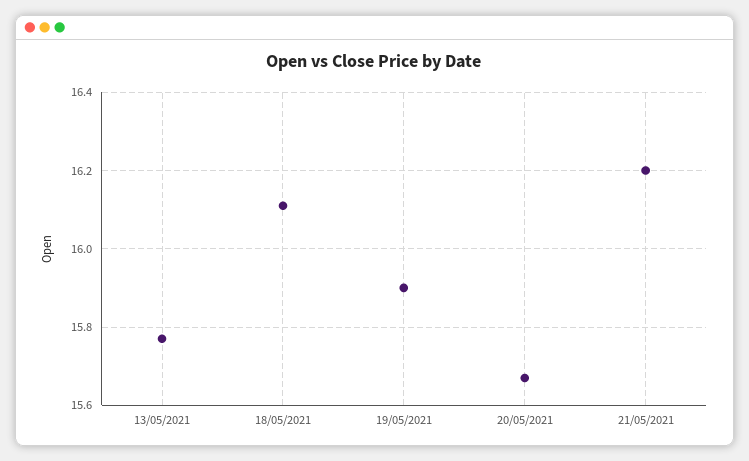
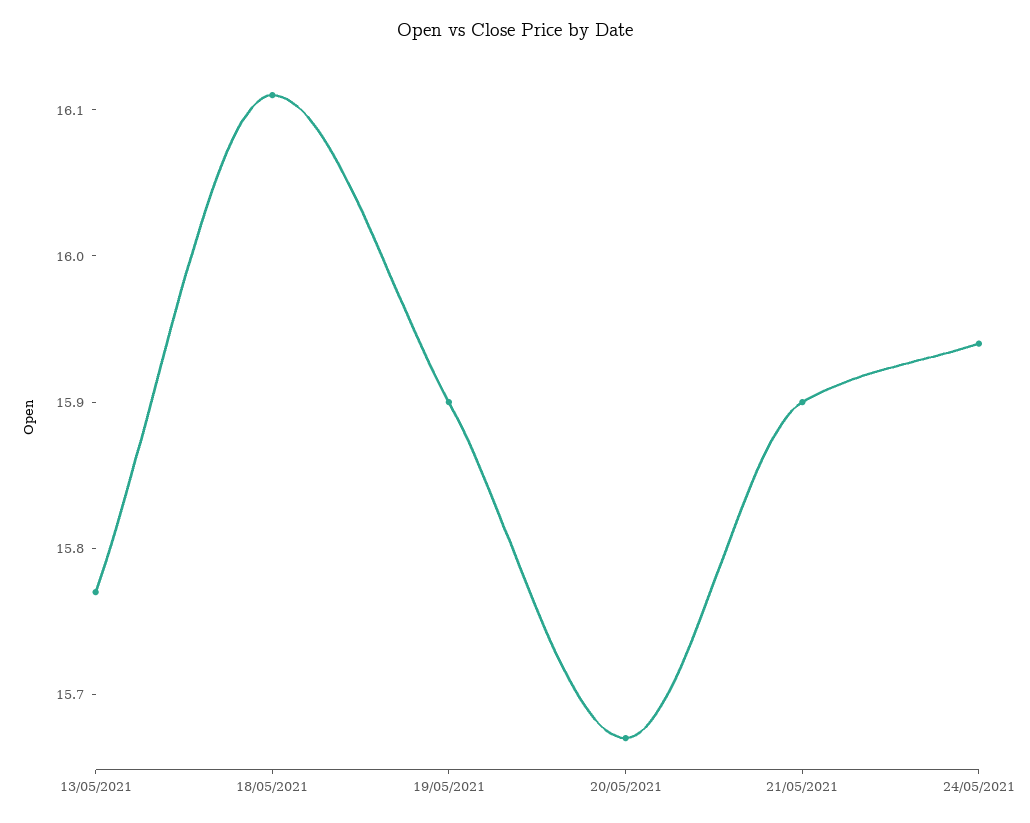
21/05/2021: 16.2 -> 15.9
24/05/2021: none -> 15.94

